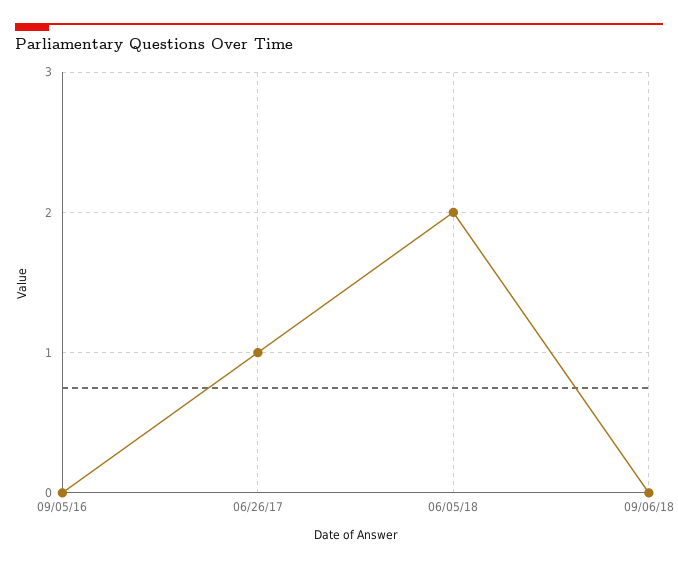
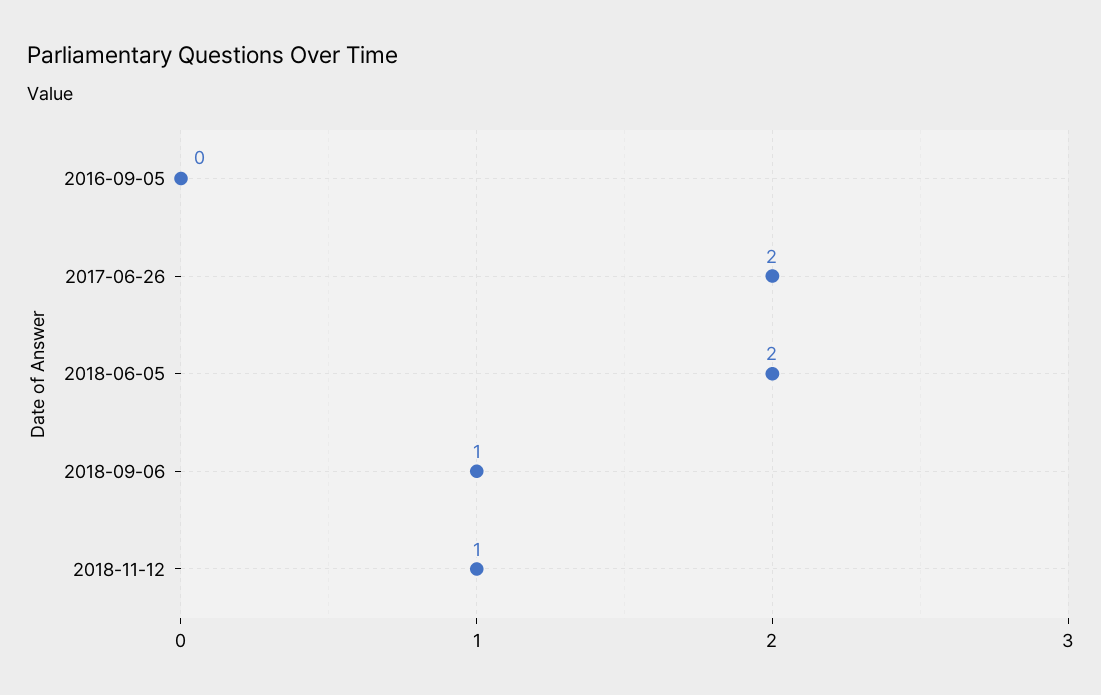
06/26/17: 1 -> 2
09/06/18: 0 -> 1
2018-11-12: none -> 1

